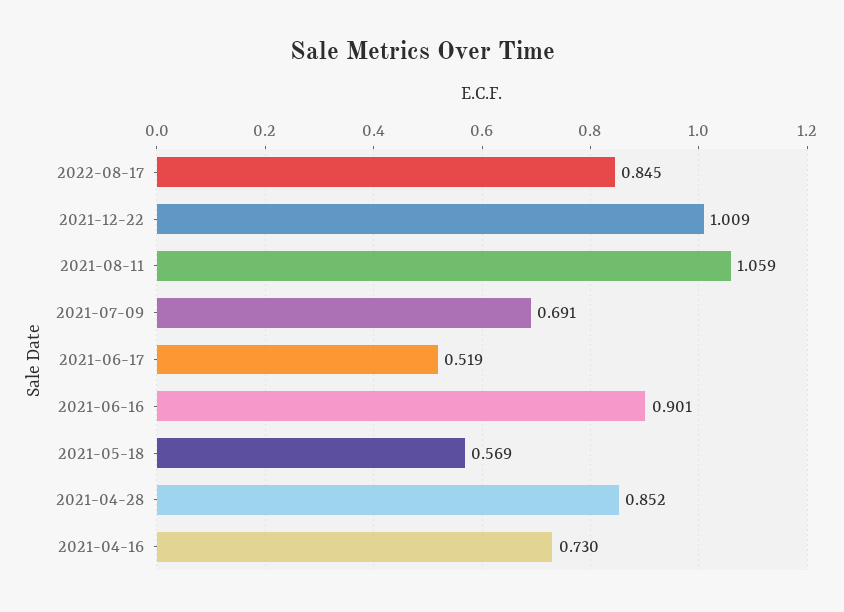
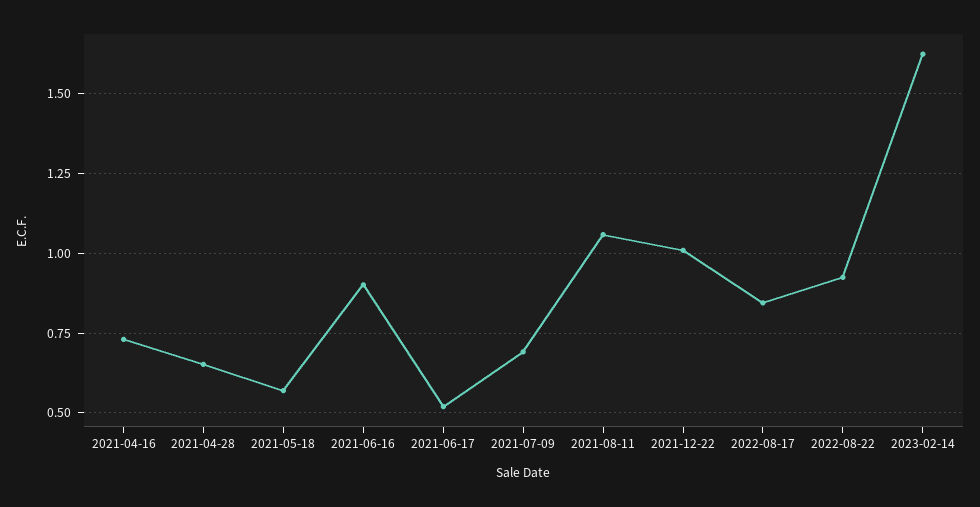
2021-04-28: 0.852 -> 0.65
2022-08-22: none -> 0.925
2023-02-14: none -> 1.625

